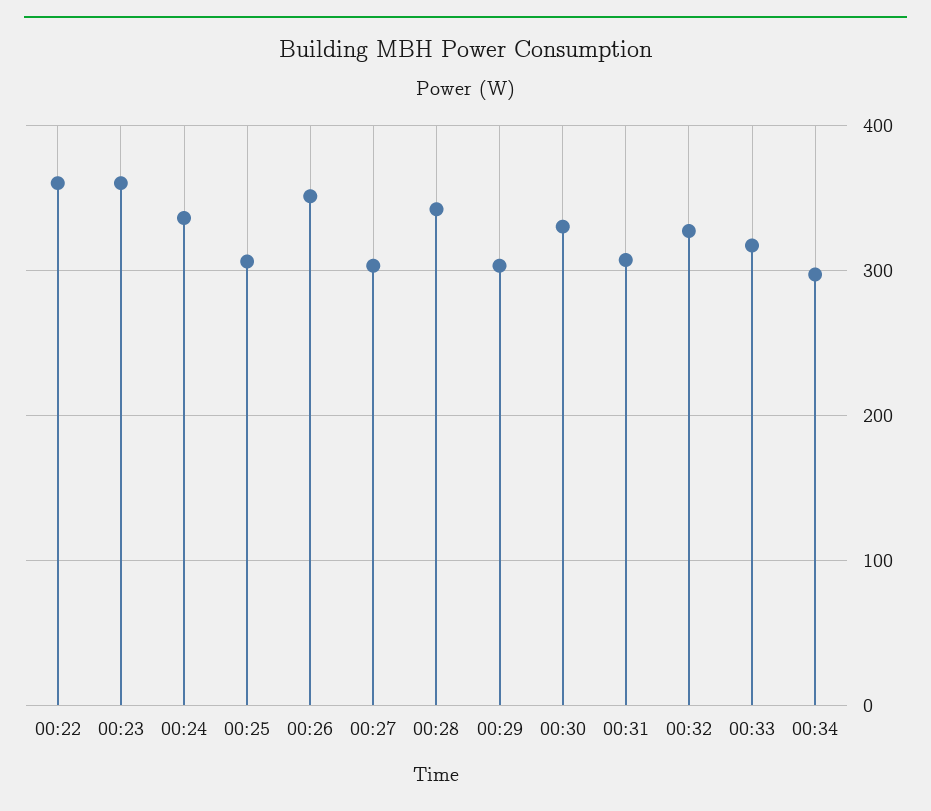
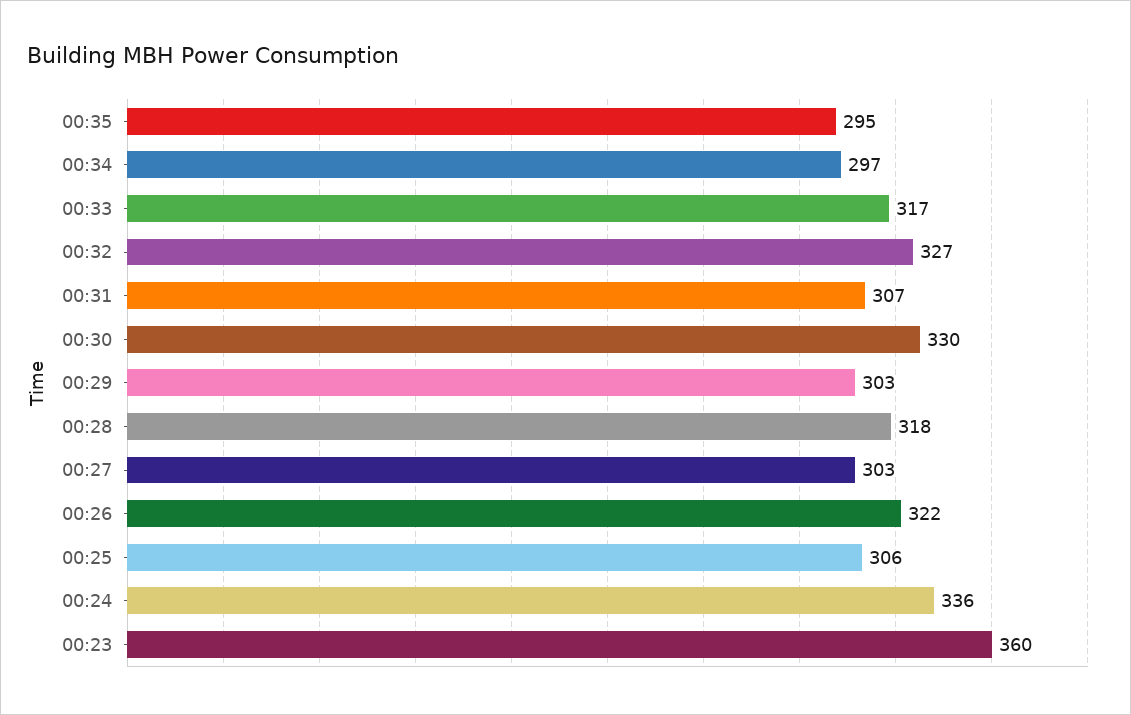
00:22: 360 -> none
00:26: 350 -> 322
00:28: 340 -> 318
00:35: none -> 295

